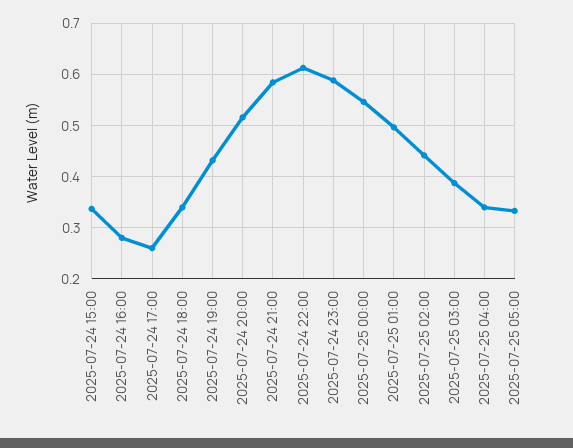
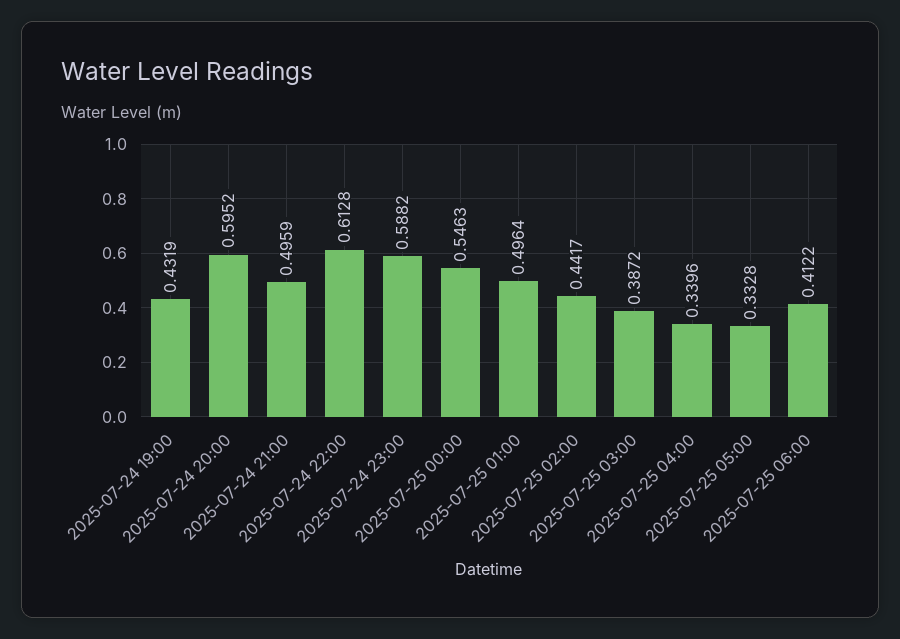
2025-07-24 15:00: 0.34 -> none
2025-07-24 16:00: 0.28 -> none
2025-07-24 17:00: 0.26 -> none
2025-07-24 18:00: 0.34 -> none
2025-07-24 20:00: 0.52 -> 0.5952
2025-07-24 21:00: 0.58 -> 0.4959
2025-07-25 06:00: none -> 0.4122

